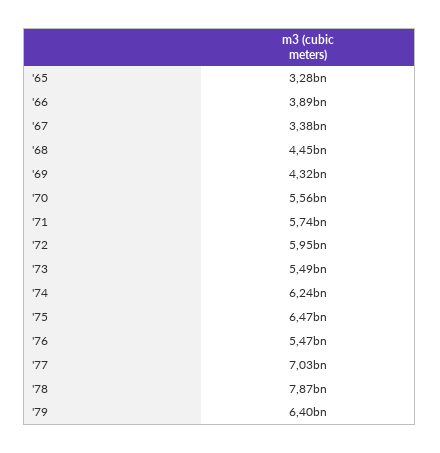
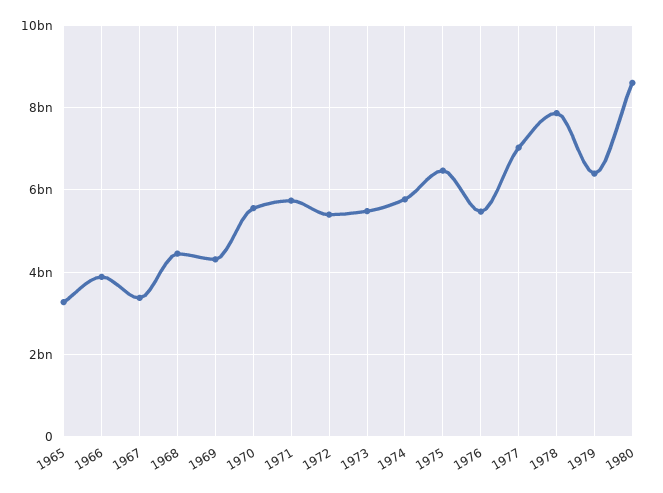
'72: 5950000000 -> 5400000000
'74: 6240000000 -> 5800000000
1980: none -> 8600000000

